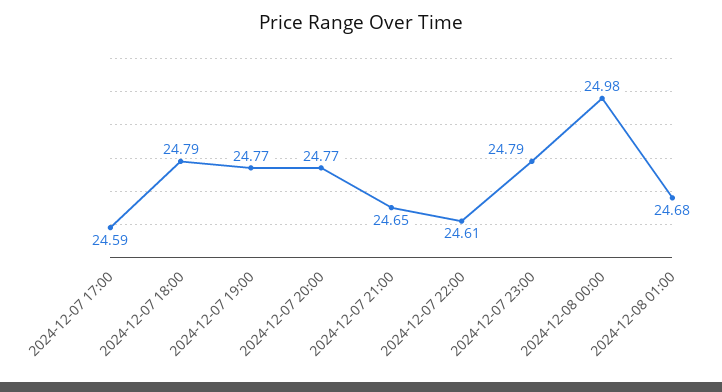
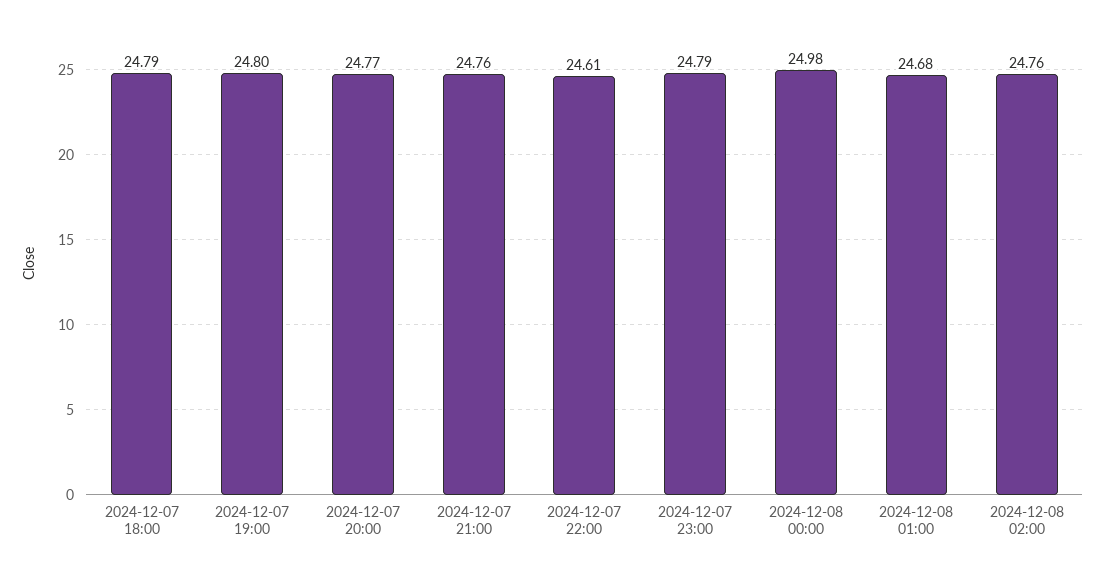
2024-12-07 17:00: 24.59 -> none
2024-12-07 19:00: 24.77 -> 24.8
2024-12-07 21:00: 24.65 -> 24.76
2024-12-08 02:00: none -> 24.76

